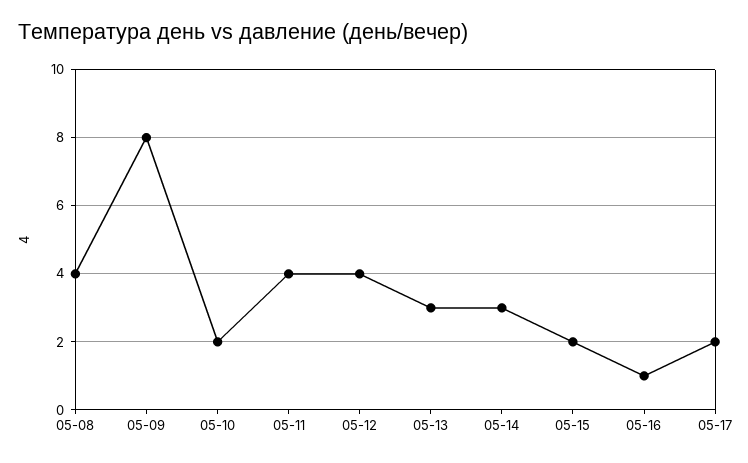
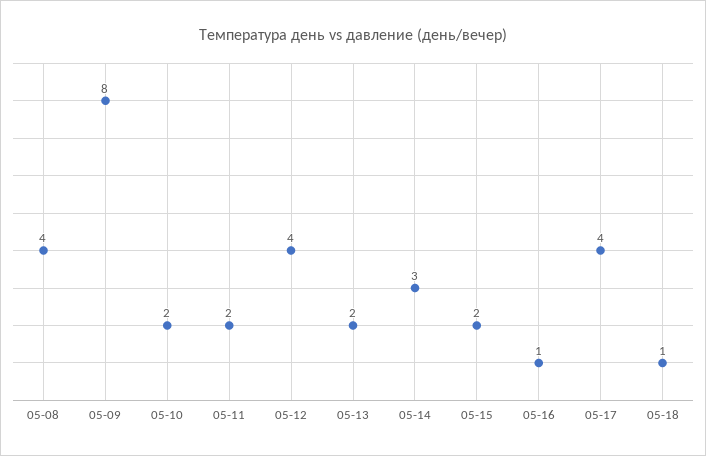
05-11: 4 -> 2
05-13: 3 -> 2
05-17: 2 -> 4
05-18: none -> 1

